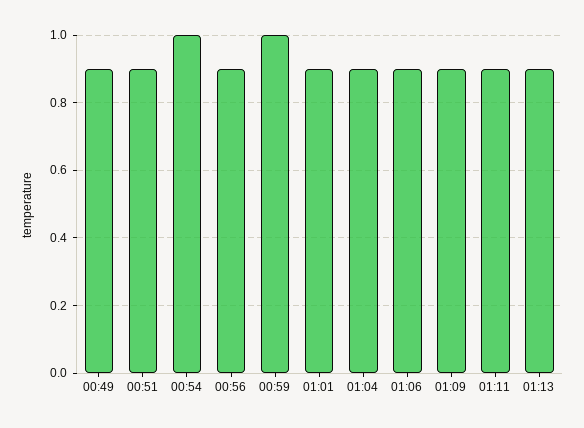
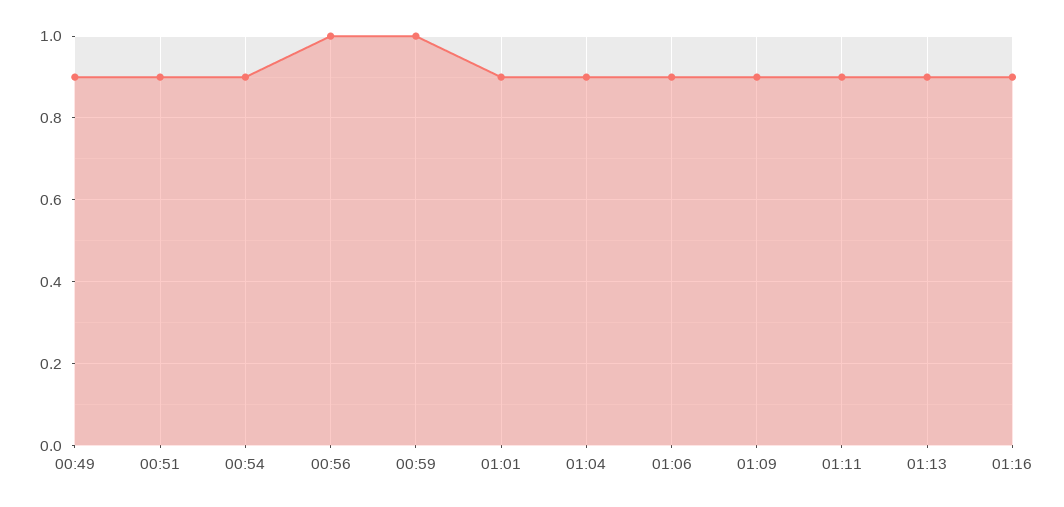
00:54: 1 -> 0.9
00:56: 0.9 -> 1
01:16: none -> 0.9

